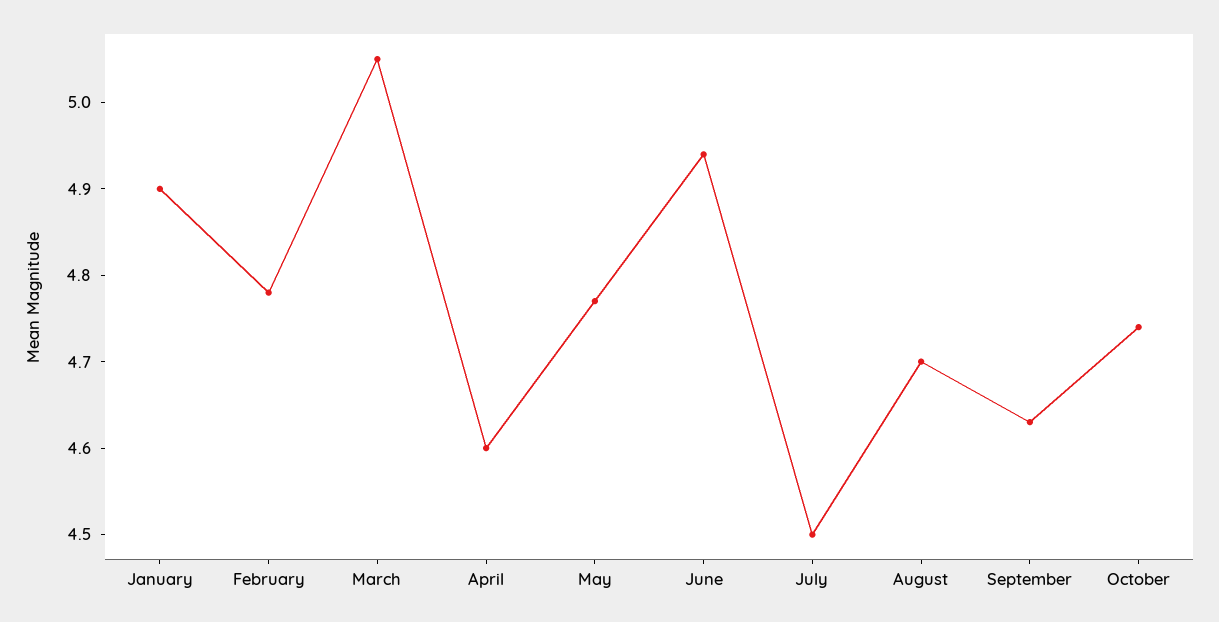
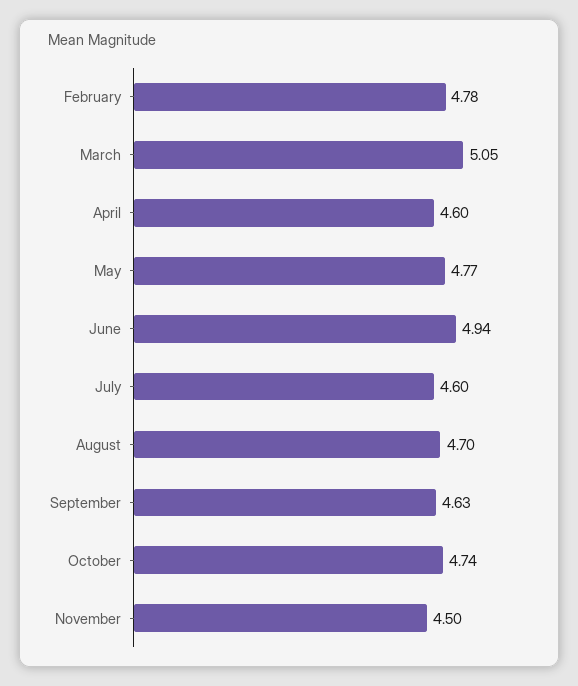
January: 4.9 -> none
July: 4.5 -> 4.6
November: none -> 4.5

